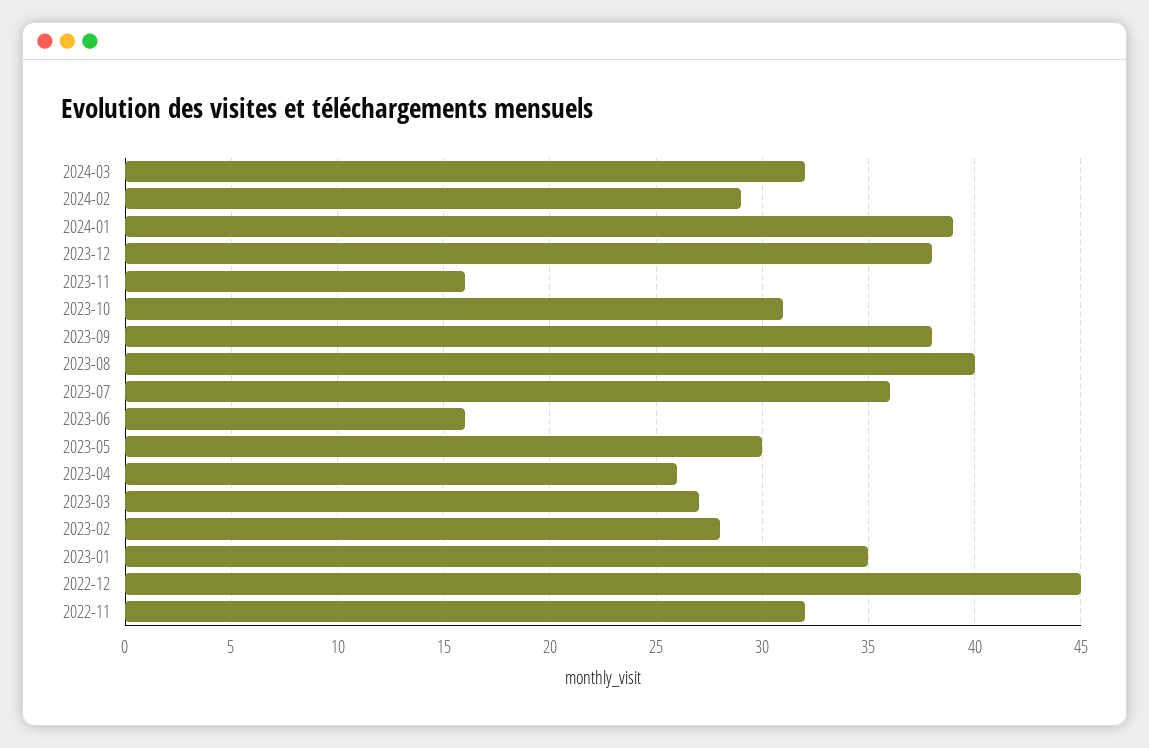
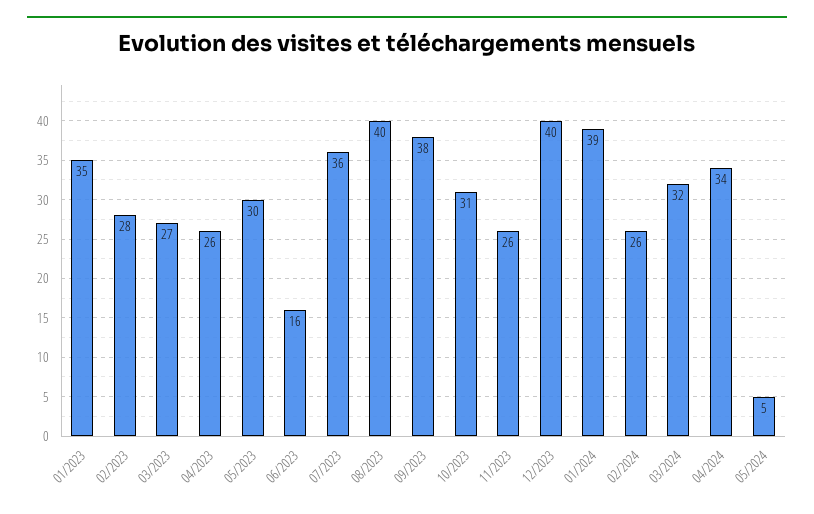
2024-02: 29 -> 26
2023-12: 38 -> 40
2023-11: 16 -> 26
2022-12: 45 -> none
2022-11: 32 -> none
04/2024: none -> 34
05/2024: none -> 5

